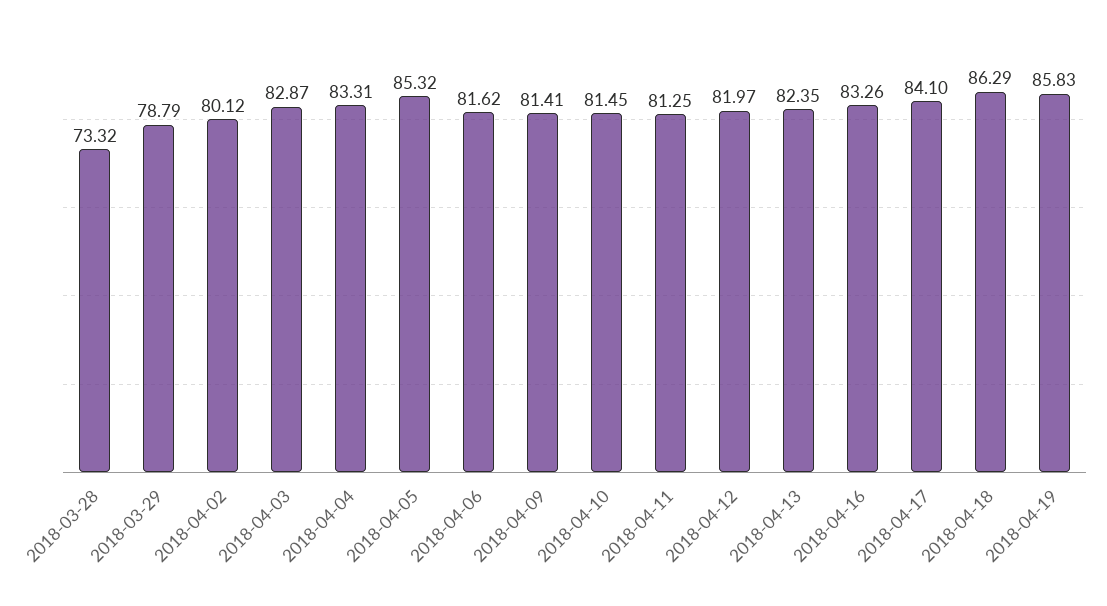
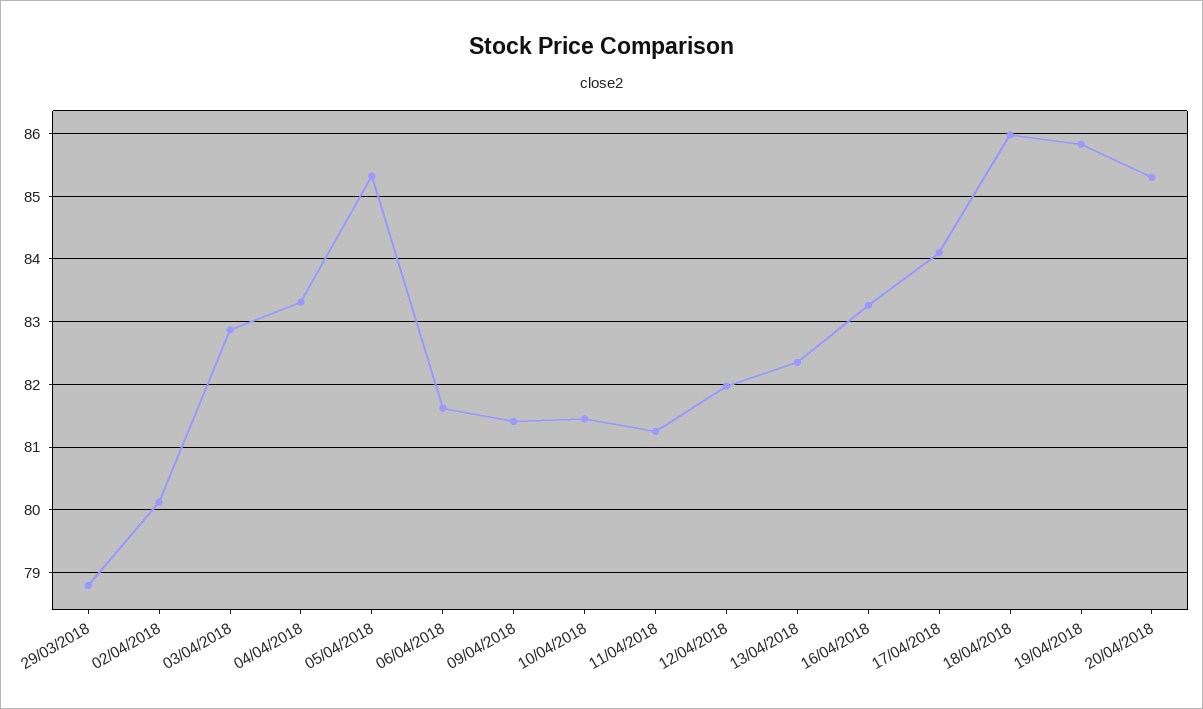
2018-03-28: 73.32 -> none
2018-04-18: 86.29 -> 86
20/04/2018: none -> 85.3

